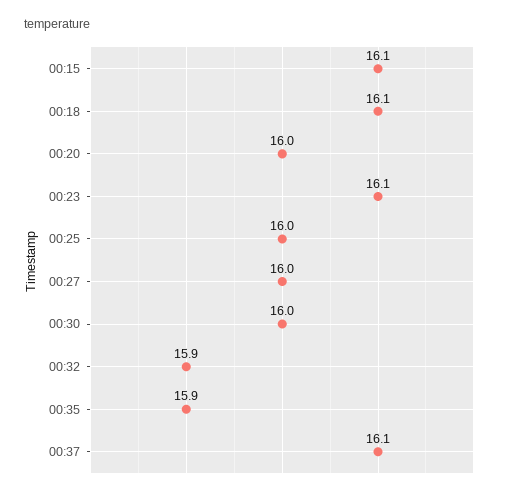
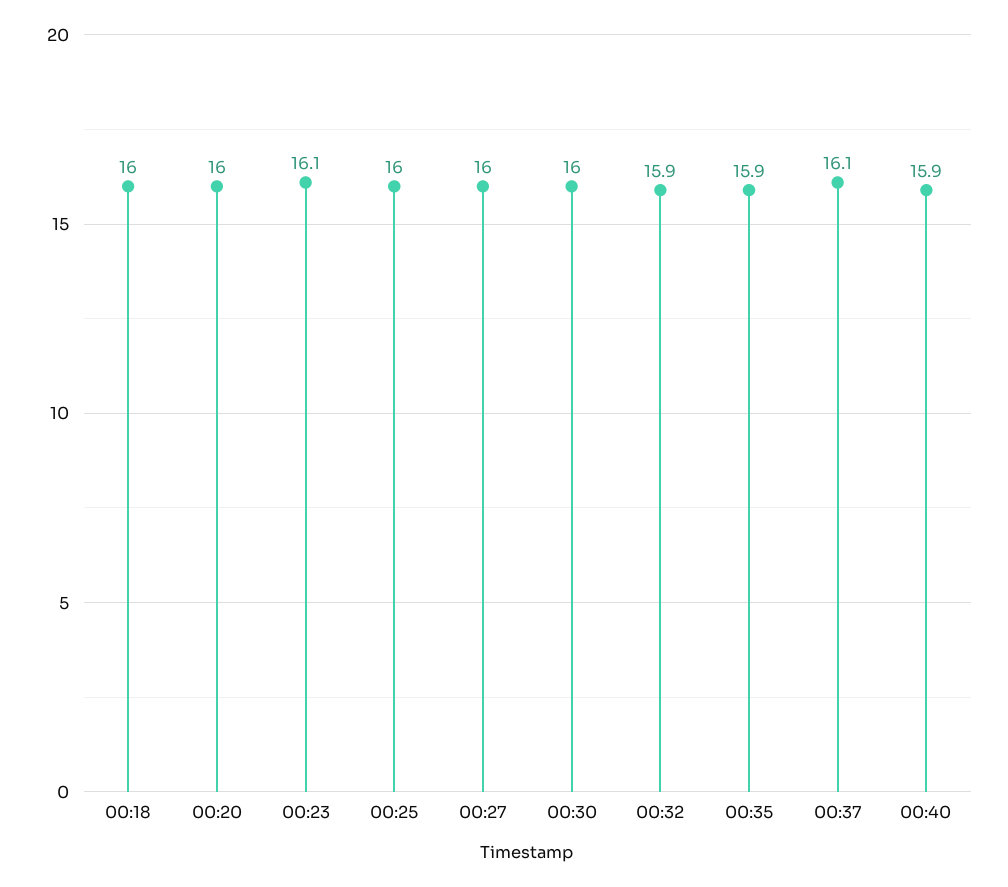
00:15: 16.1 -> none
00:18: 16.1 -> 16
00:40: none -> 15.9

